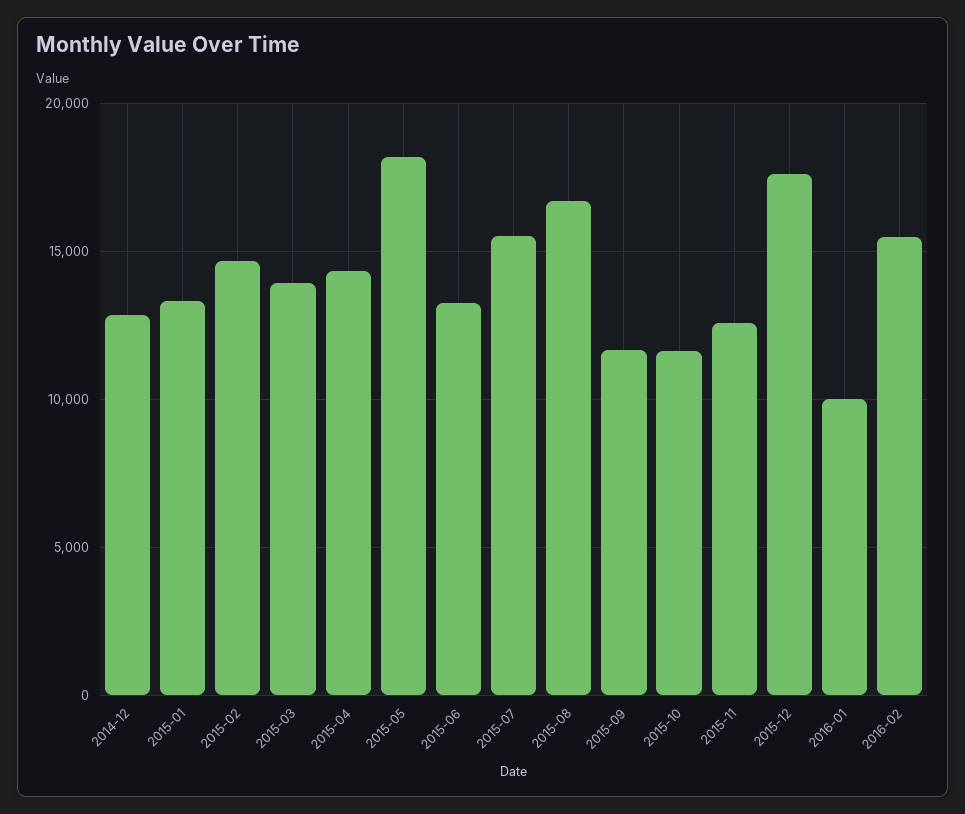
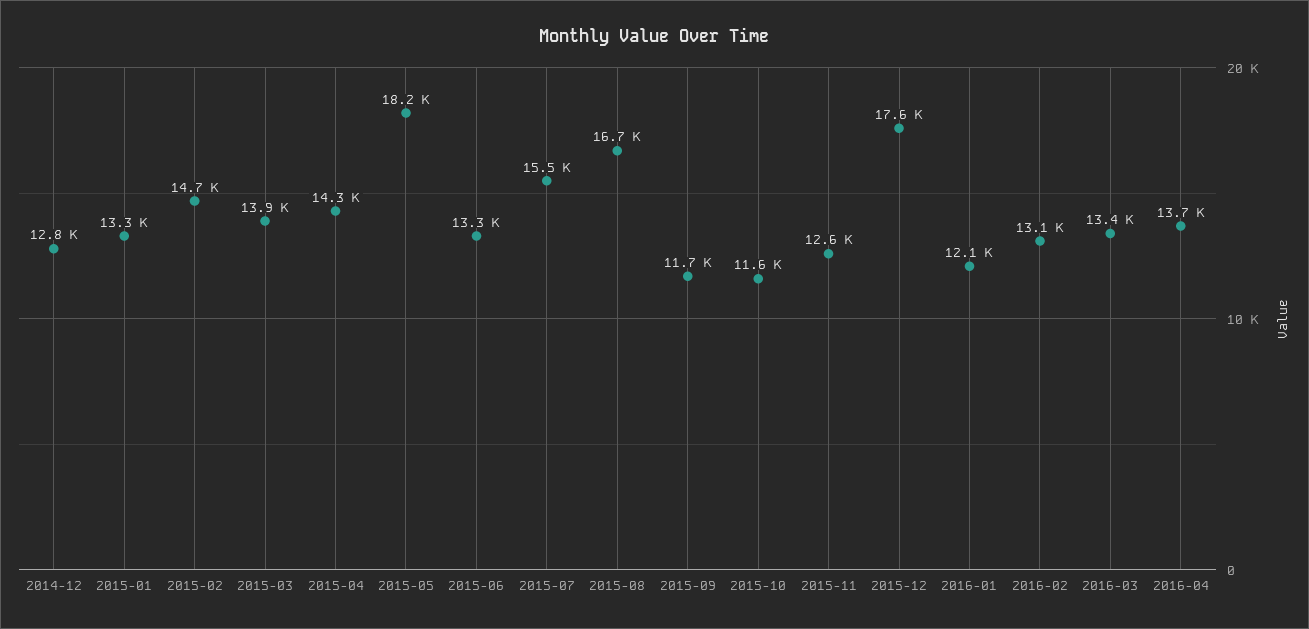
2016-01: 10000 -> 12100
2016-02: 15500 -> 13100
2016-03: none -> 13400
2016-04: none -> 13700

